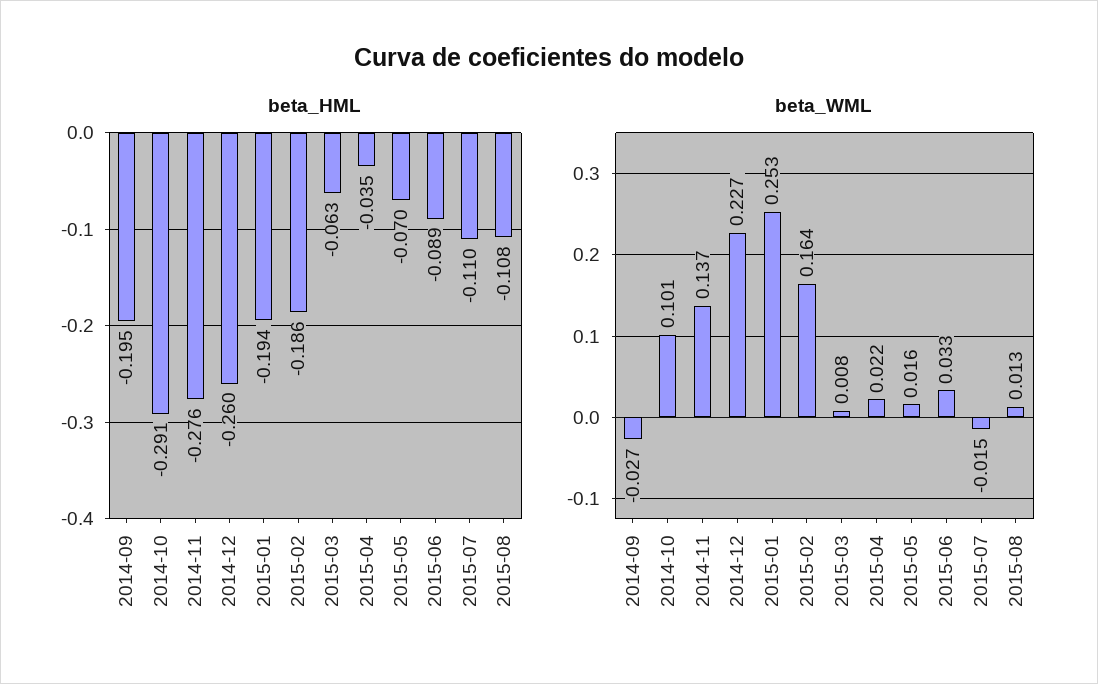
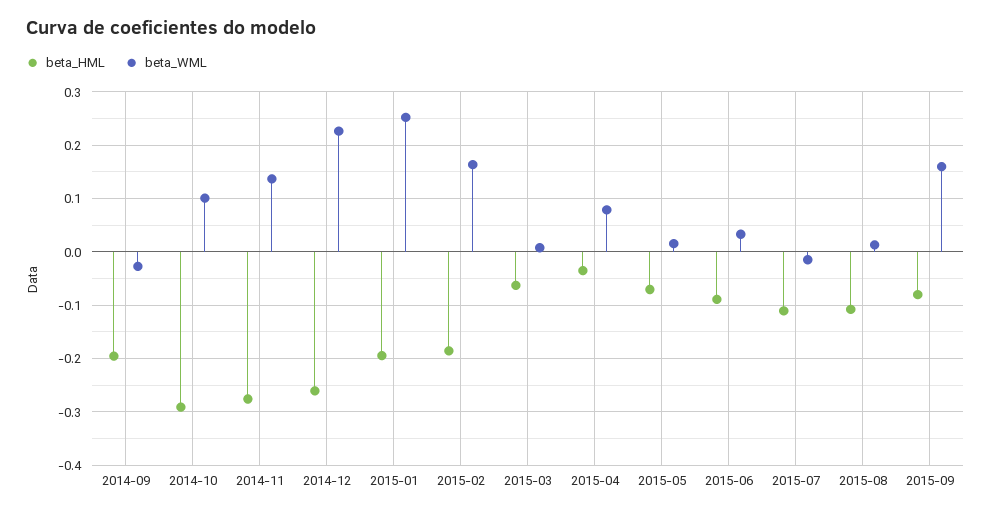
beta_WML, 2015-04: 0.022 -> 0.08
beta_HML, 2015-09: none -> -0.08
beta_WML, 2015-09: none -> 0.16

